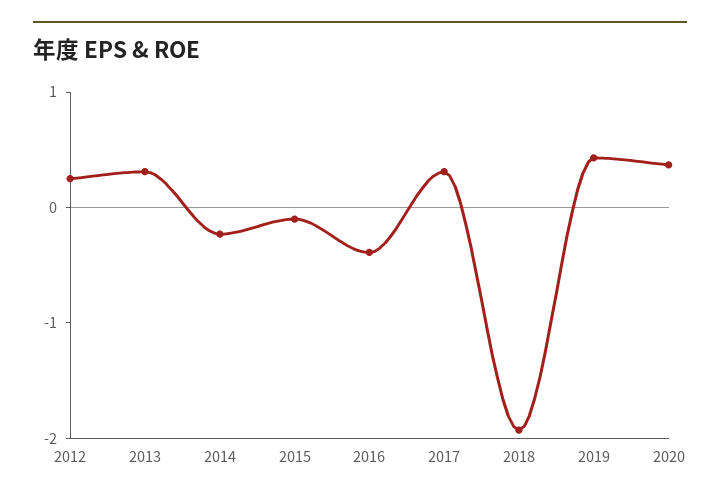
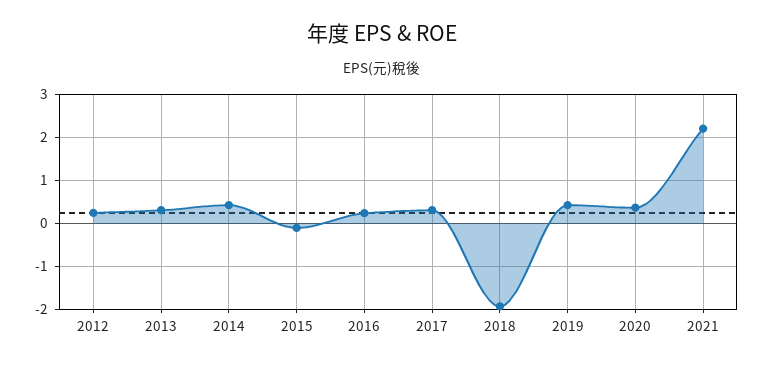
2014: -0.2 -> 0.4
2016: -0.4 -> 0.2
2021: none -> 2.2

